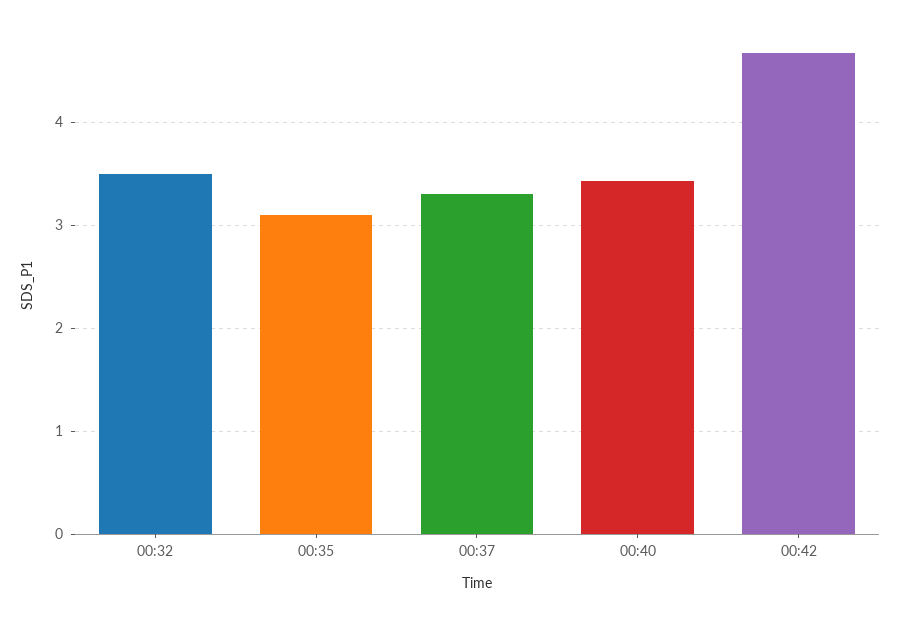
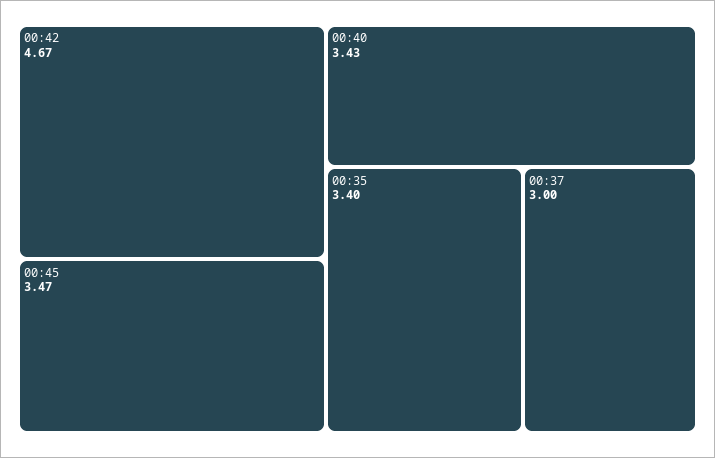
00:32: 3.5 -> none
00:35: 3.1 -> 3.4
00:37: 3.3 -> 3
00:45: none -> 3.47

